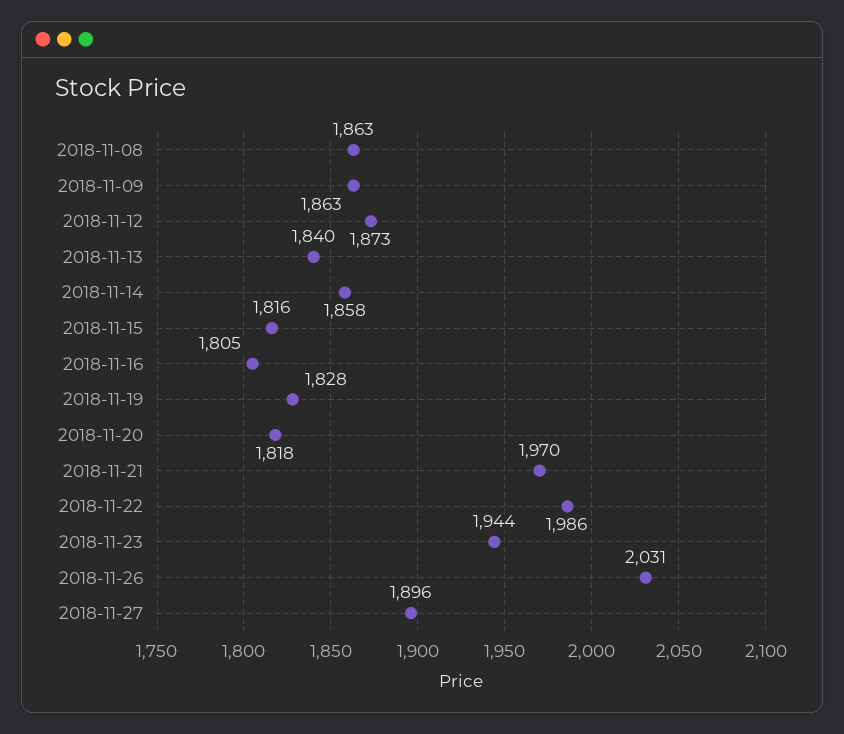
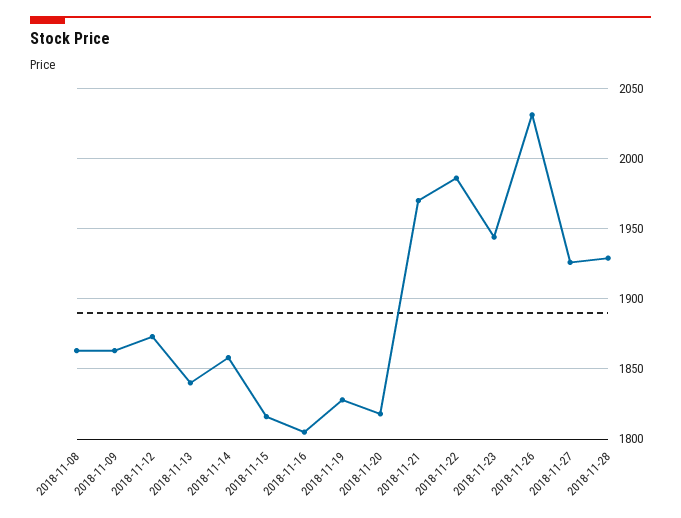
2018-11-27: 1896 -> 1925
2018-11-28: none -> 1930

